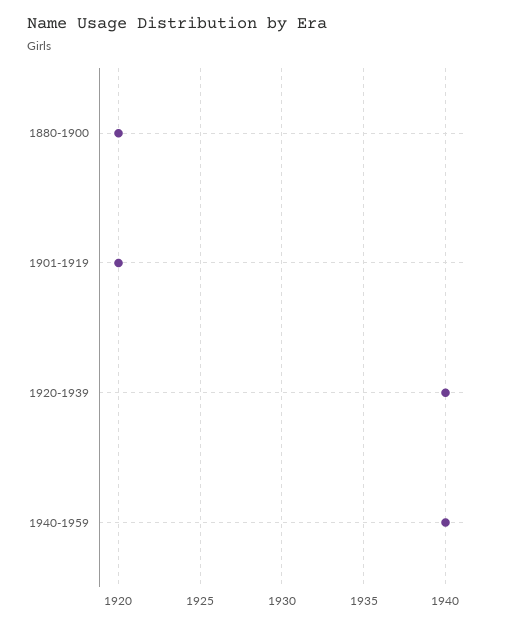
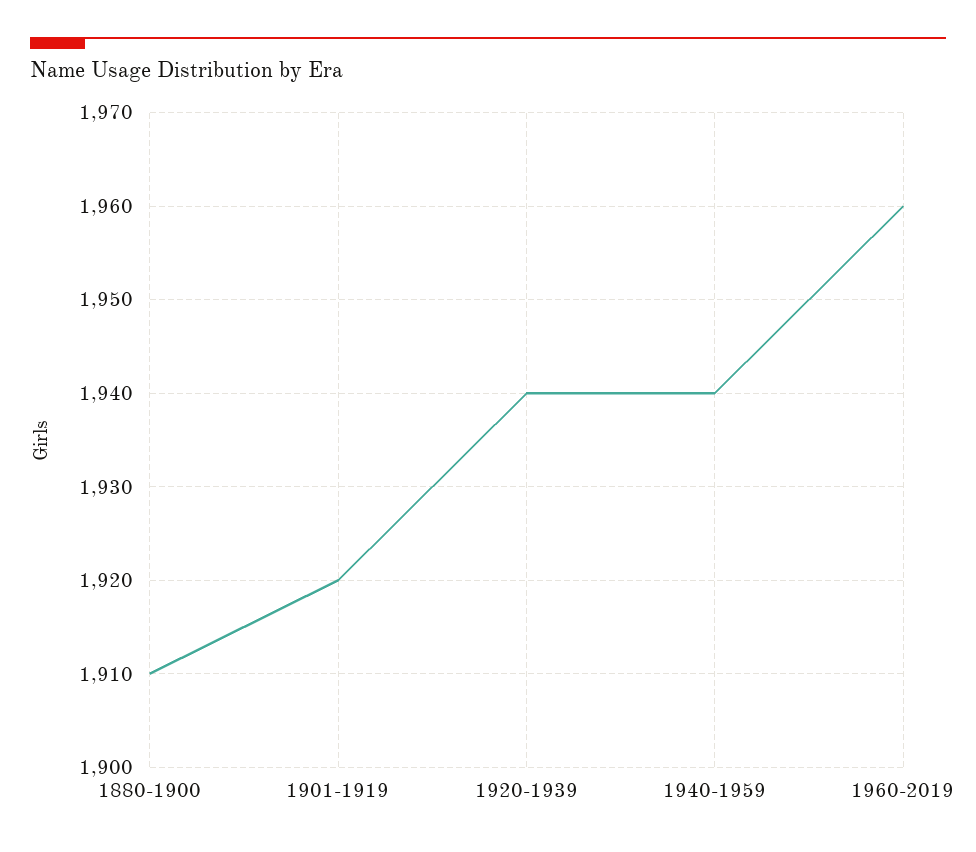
1880-1900: 1920 -> 1910
1960-2019: none -> 1960

